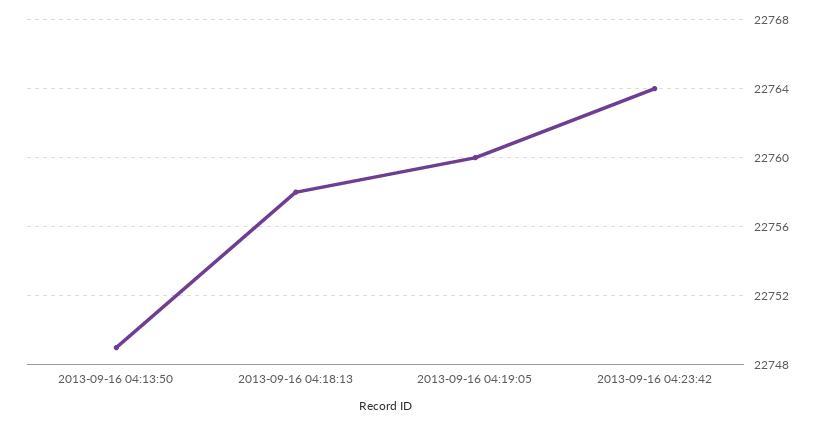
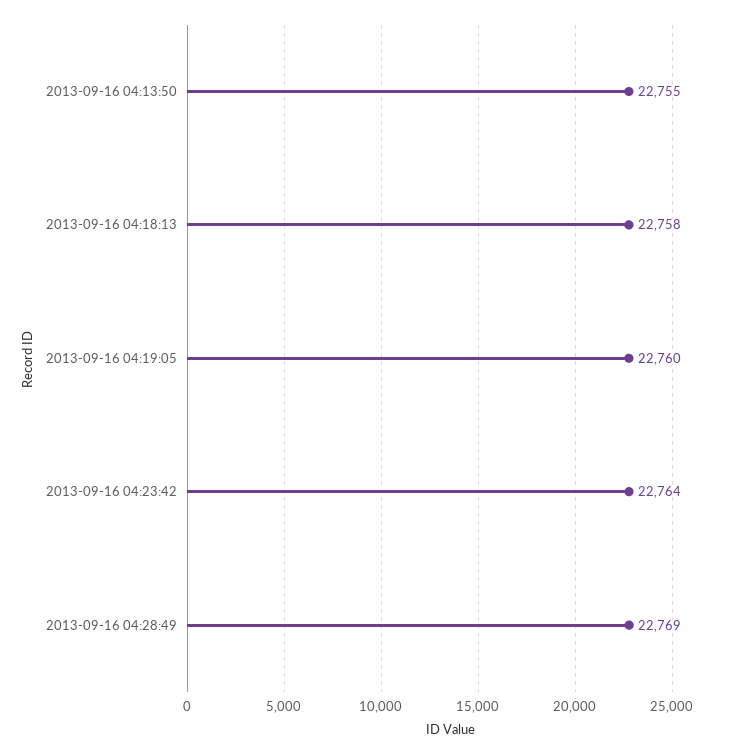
2013-09-16 04:13:50: 22749 -> 22755
2013-09-16 04:28:49: none -> 22769

